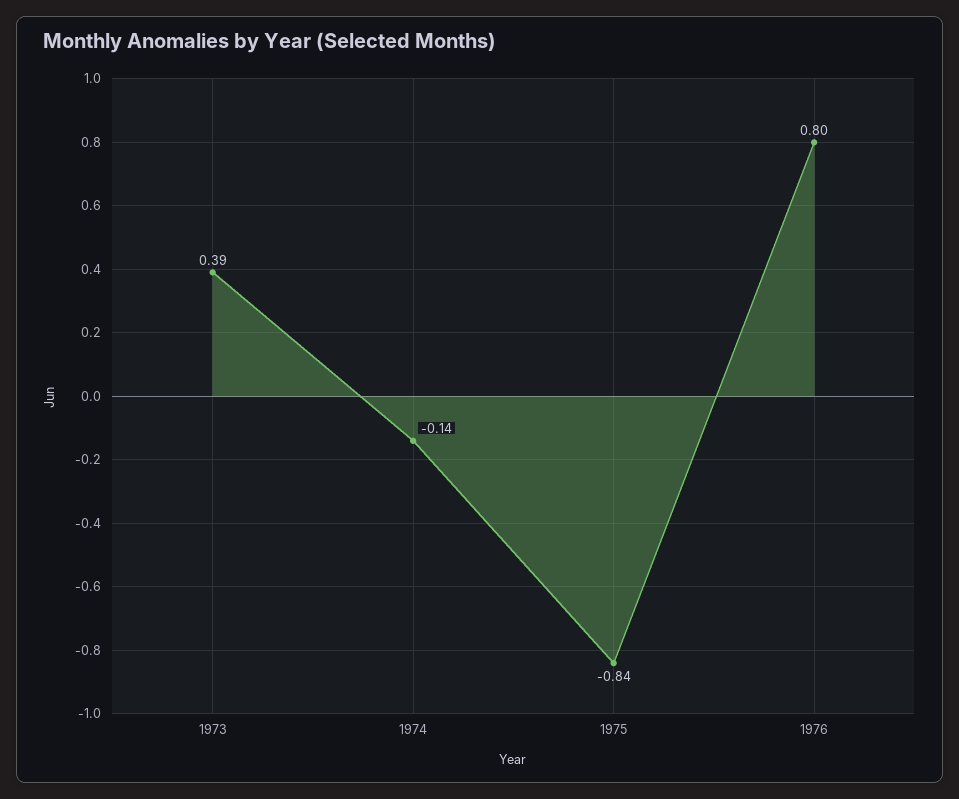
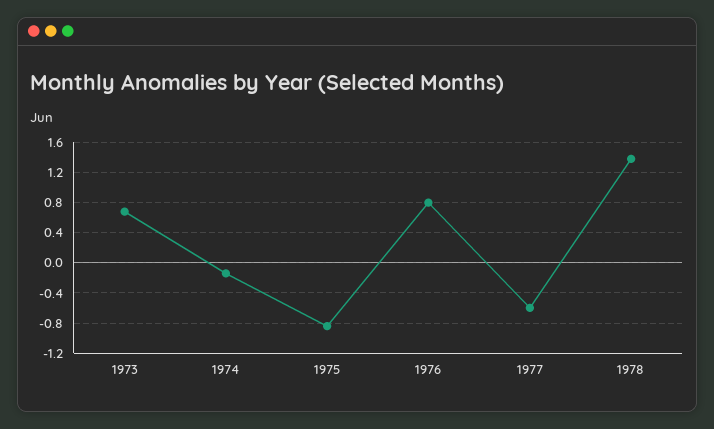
1973: 0.39 -> 0.7
1977: none -> -0.6
1978: none -> 1.4

